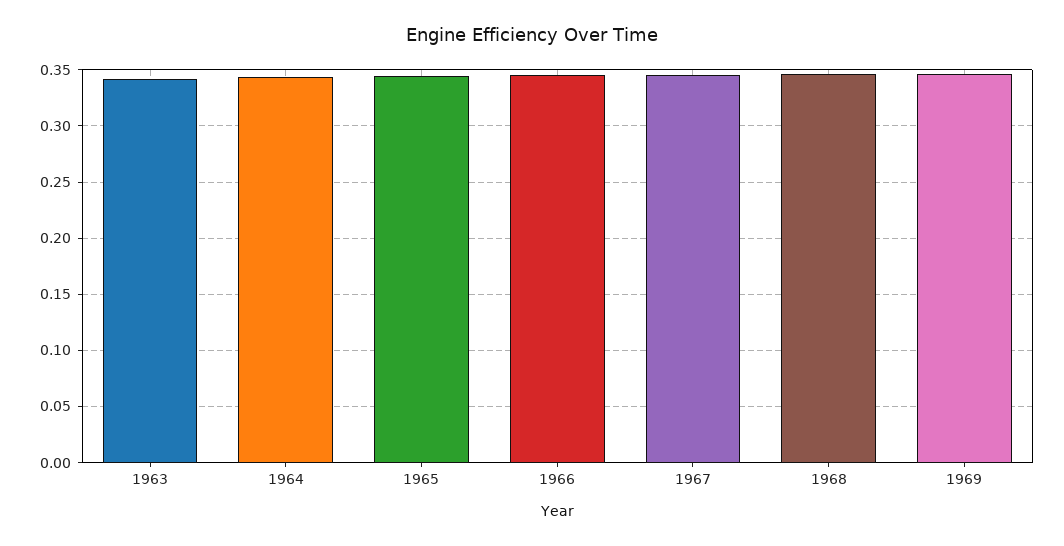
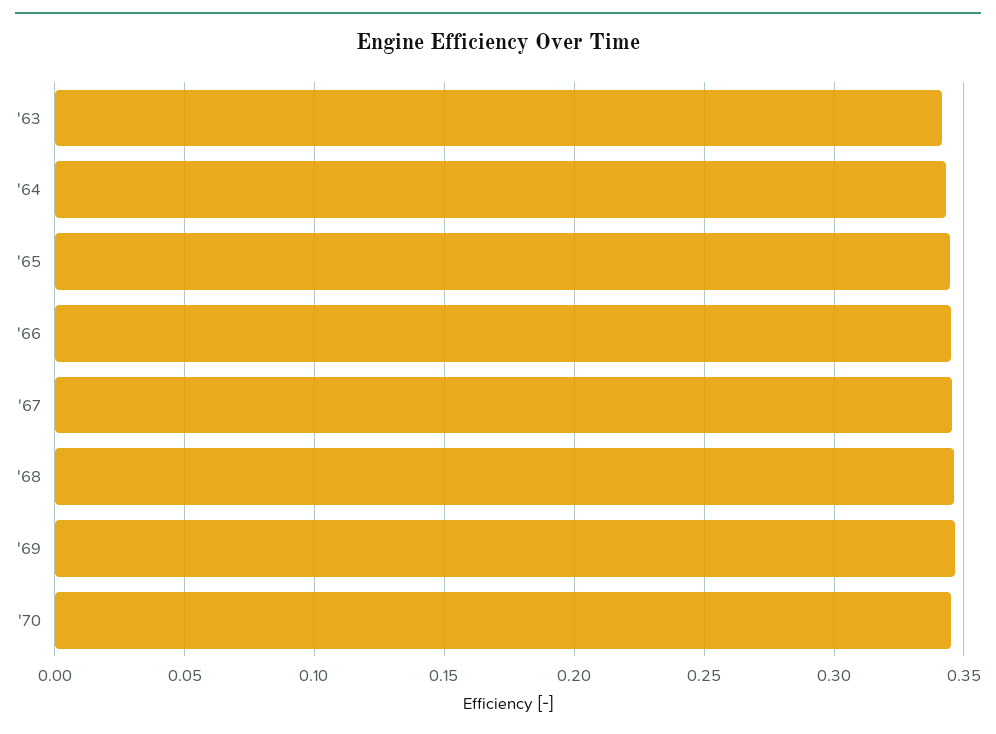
'70: none -> 0.345

